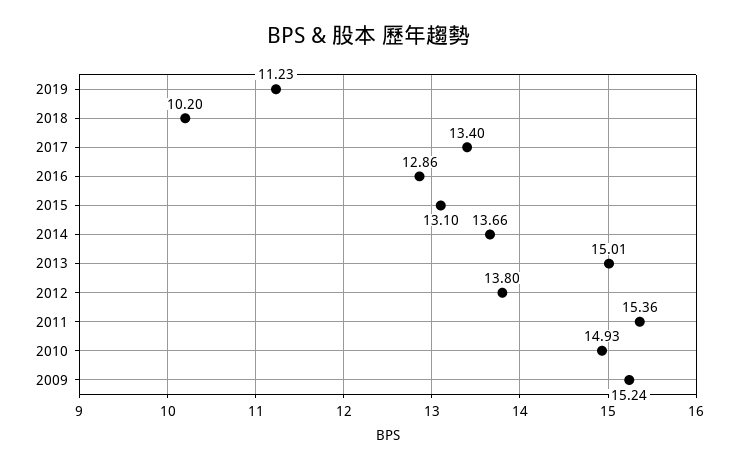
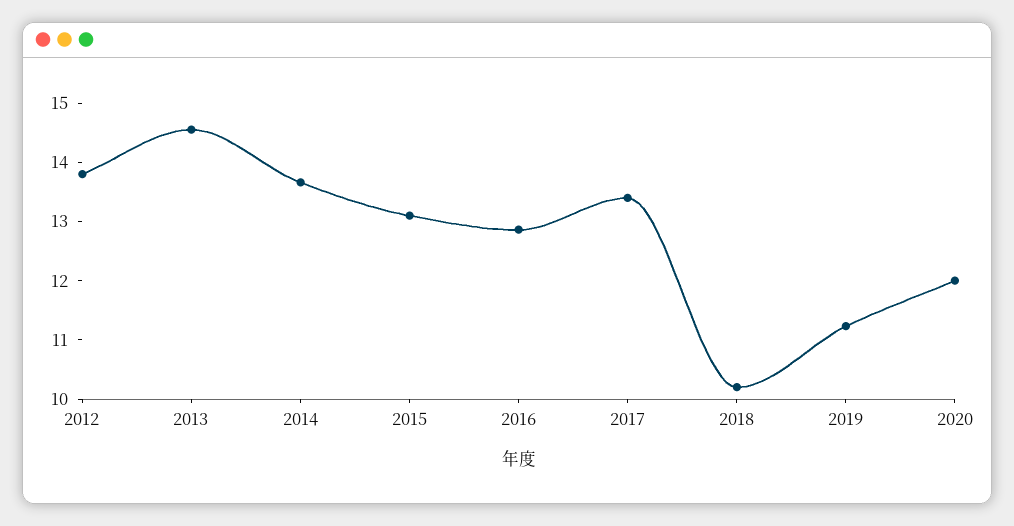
2013: 15.01 -> 14.6
2011: 15.36 -> none
2010: 14.93 -> none
2009: 15.24 -> none
2020: none -> 12

